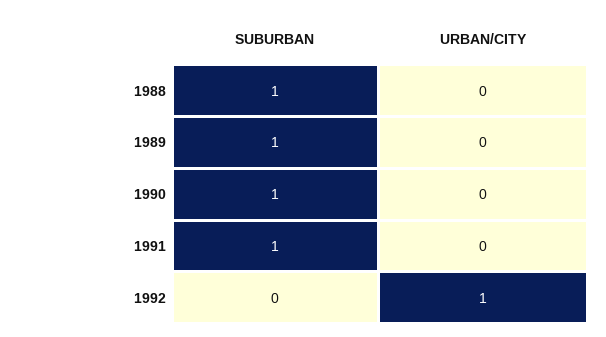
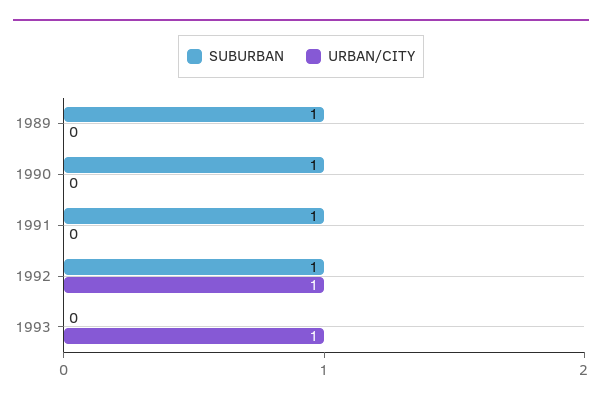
SUBURBAN, 1988: 1 -> none
URBAN/CITY, 1988: 0 -> none
SUBURBAN, 1992: 0 -> 1
SUBURBAN, 1993: none -> 0
URBAN/CITY, 1993: none -> 1

